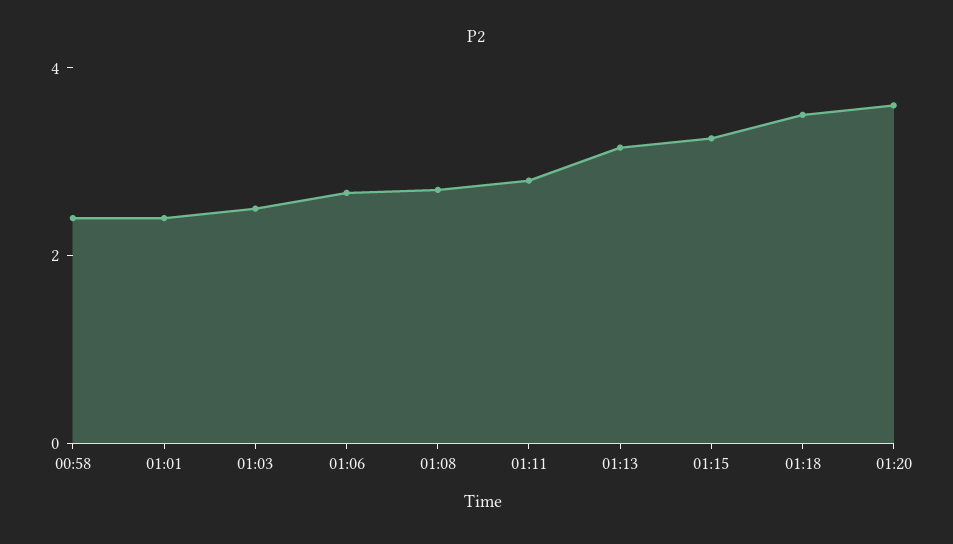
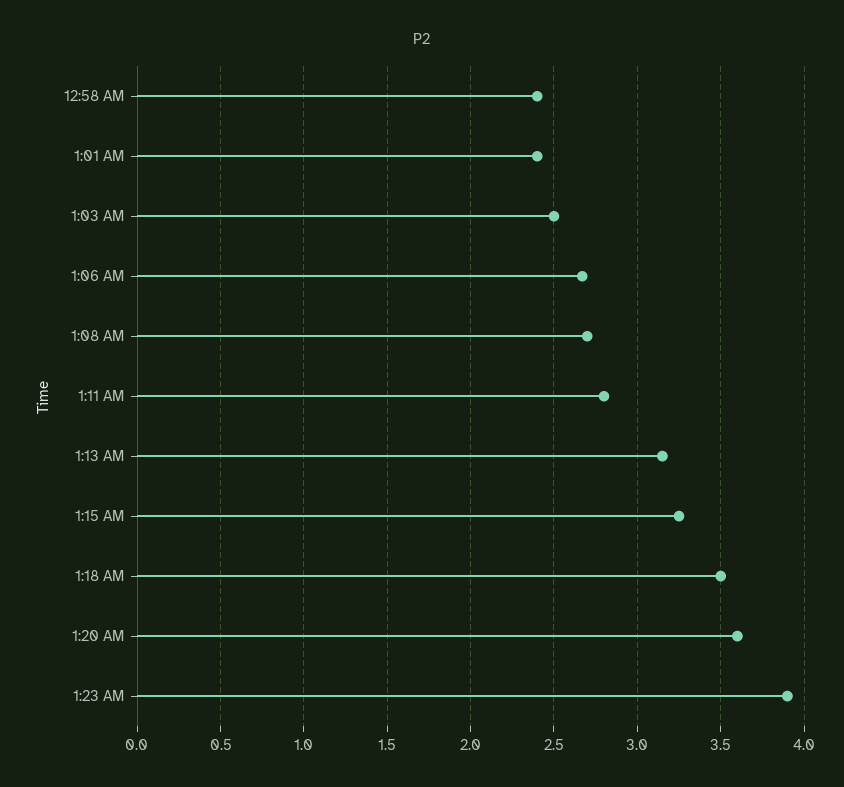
1:23 AM: none -> 3.9

